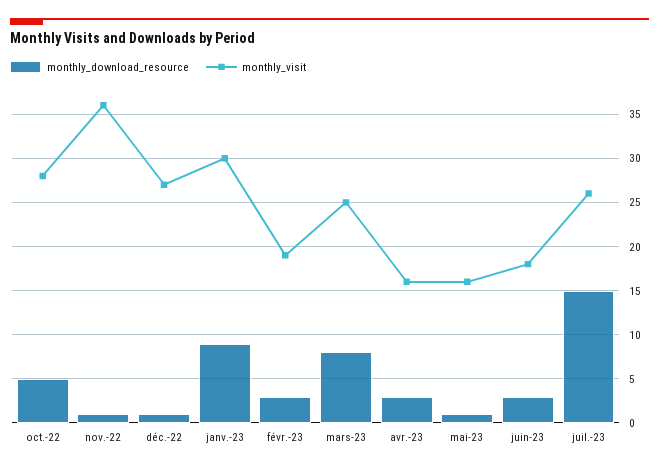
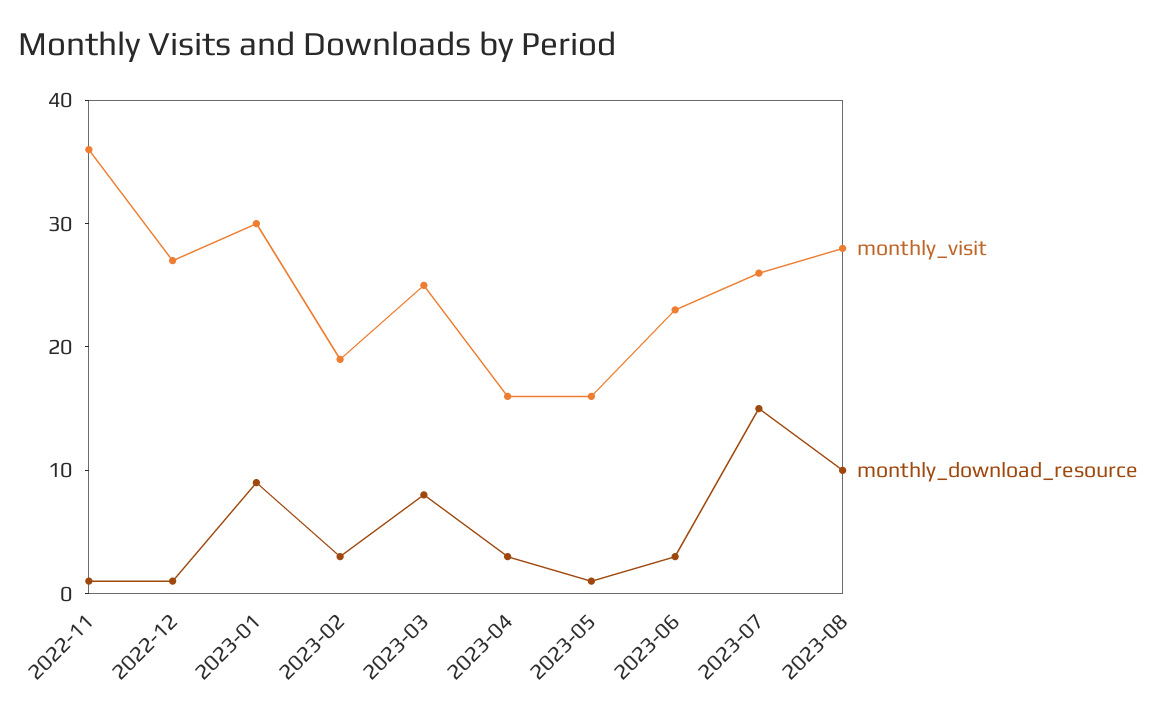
monthly_download_resource, oct.-22: 5 -> none
monthly_visit, oct.-22: 28 -> none
monthly_visit, juin-23: 18 -> 23
monthly_visit, 2023-08: none -> 28
monthly_download_resource, 2023-08: none -> 10

